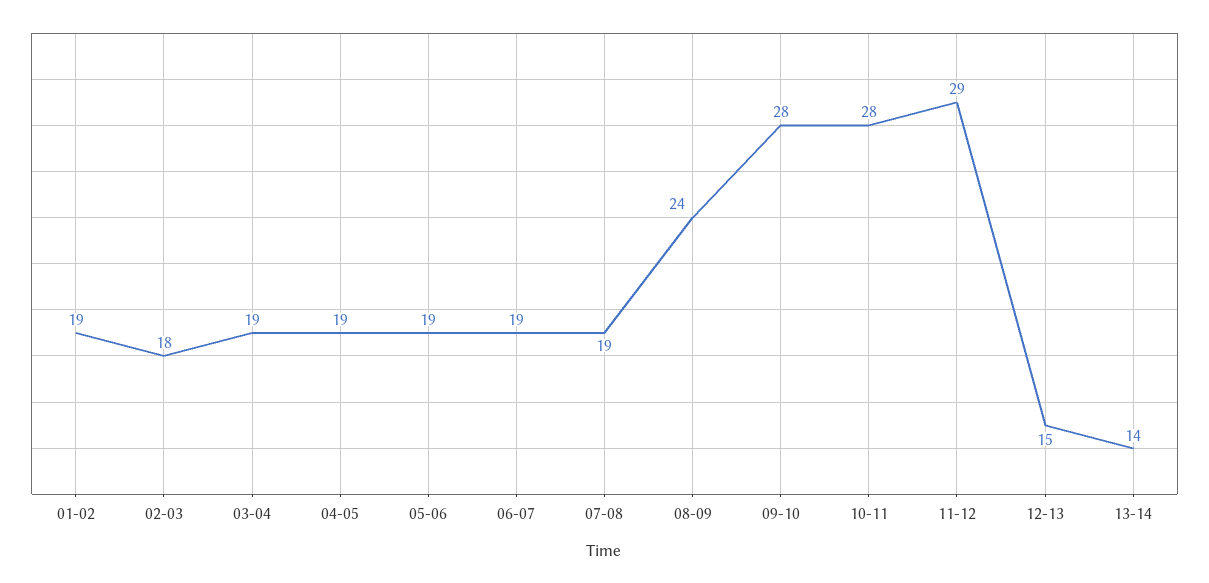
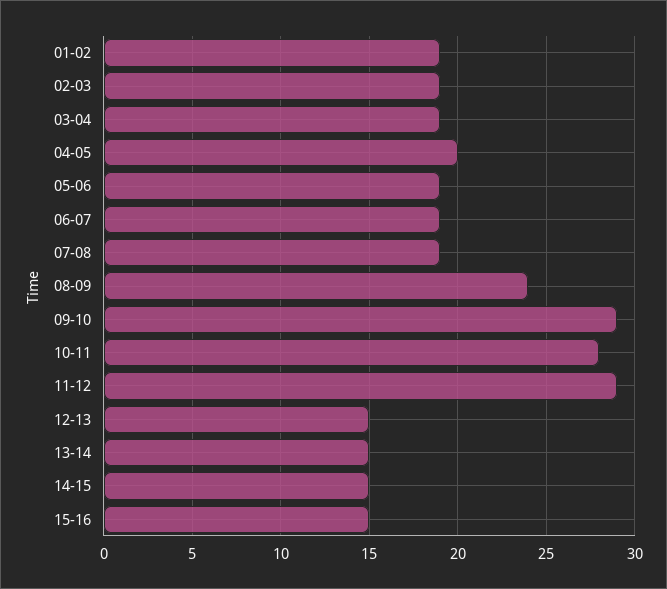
02-03: 18 -> 19
04-05: 19 -> 20
09-10: 28 -> 29
13-14: 14 -> 15
14-15: none -> 15
15-16: none -> 15

